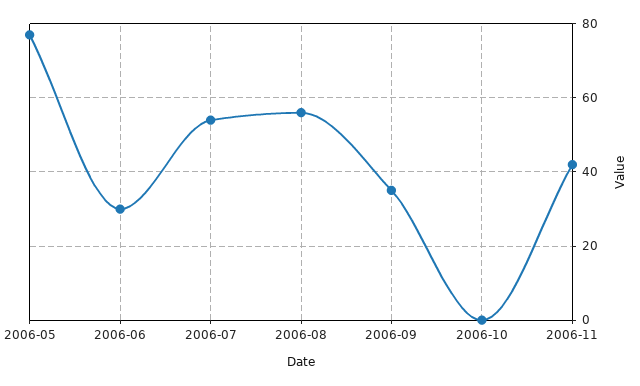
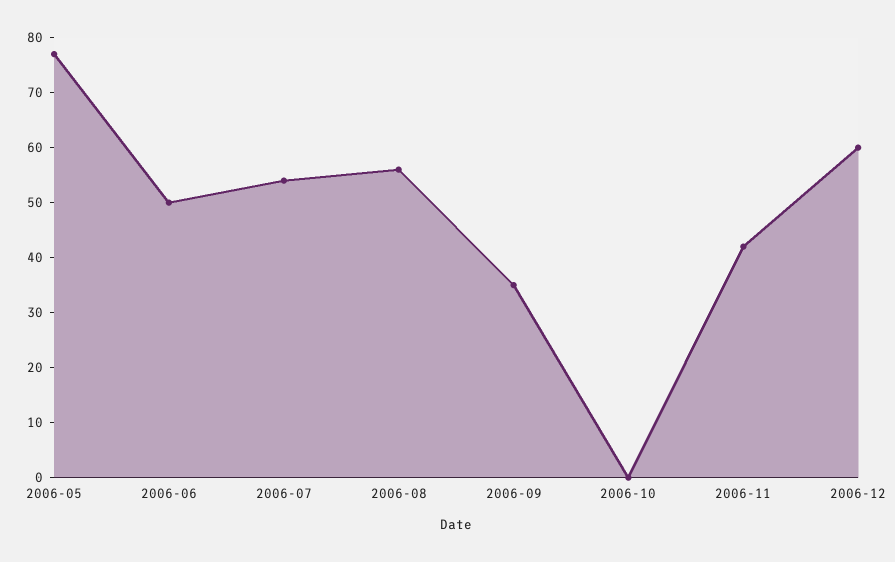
2006-06: 30 -> 50
2006-12: none -> 60

